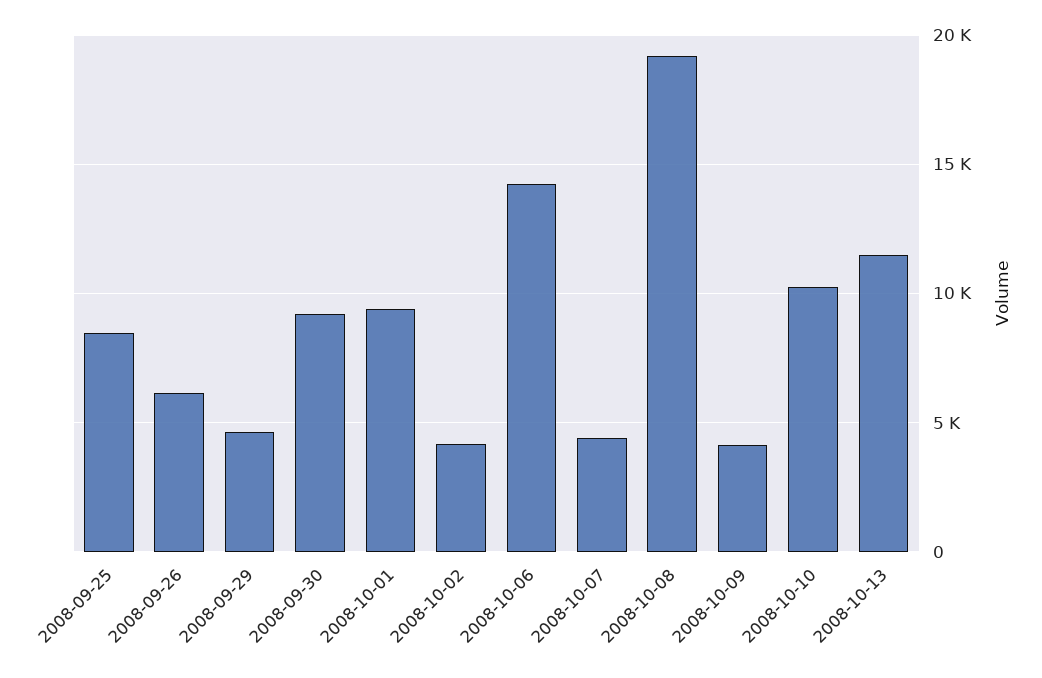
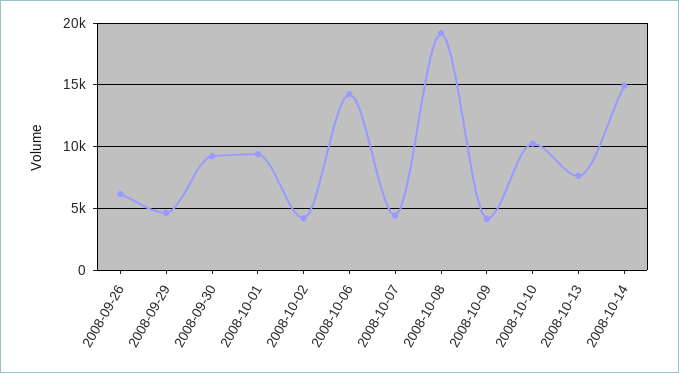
2008-09-25: 8500 -> none
2008-10-13: 11500 -> 7500
2008-10-14: none -> 15000

